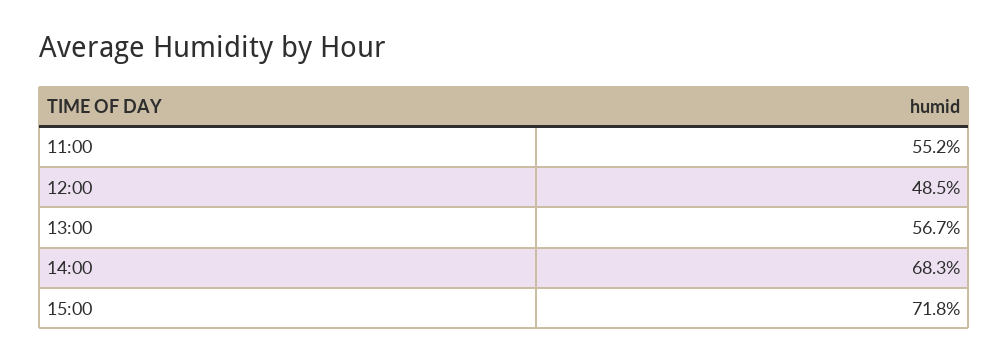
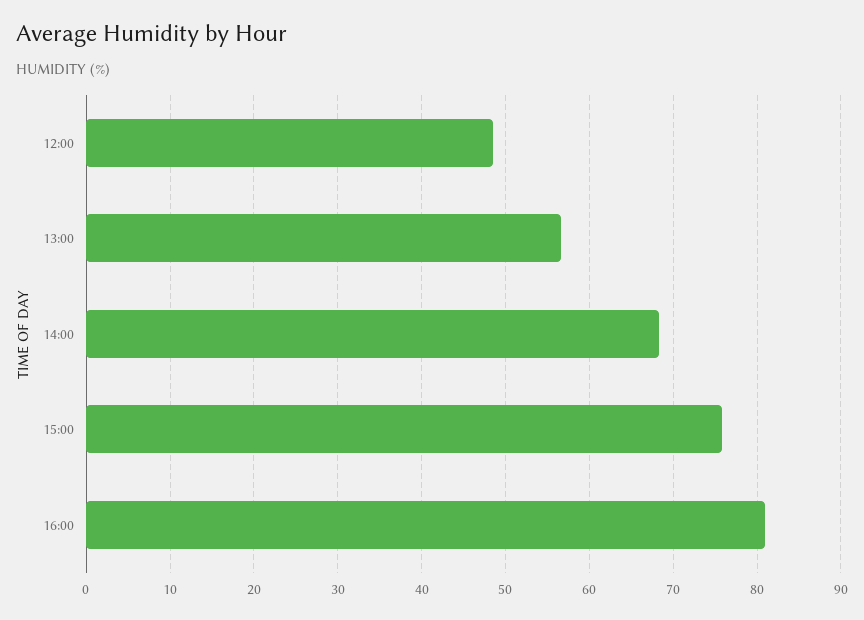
11:00: 55.2 -> none
15:00: 71.8 -> 76
16:00: none -> 81

